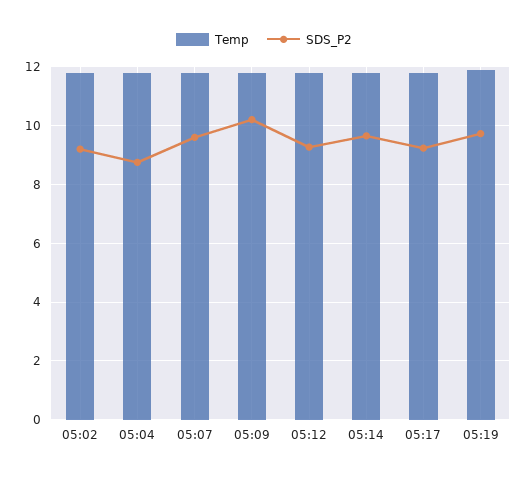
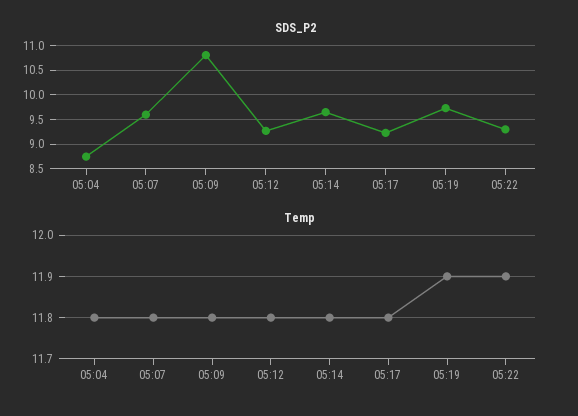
Temp, 05:02: 11.75 -> none
SDS_P2, 05:02: 9.25 -> none
SDS_P2, 05:09: 10.25 -> 10.75
SDS_P2, 05:22: none -> 9.25
Temp, 05:22: none -> 11.9

